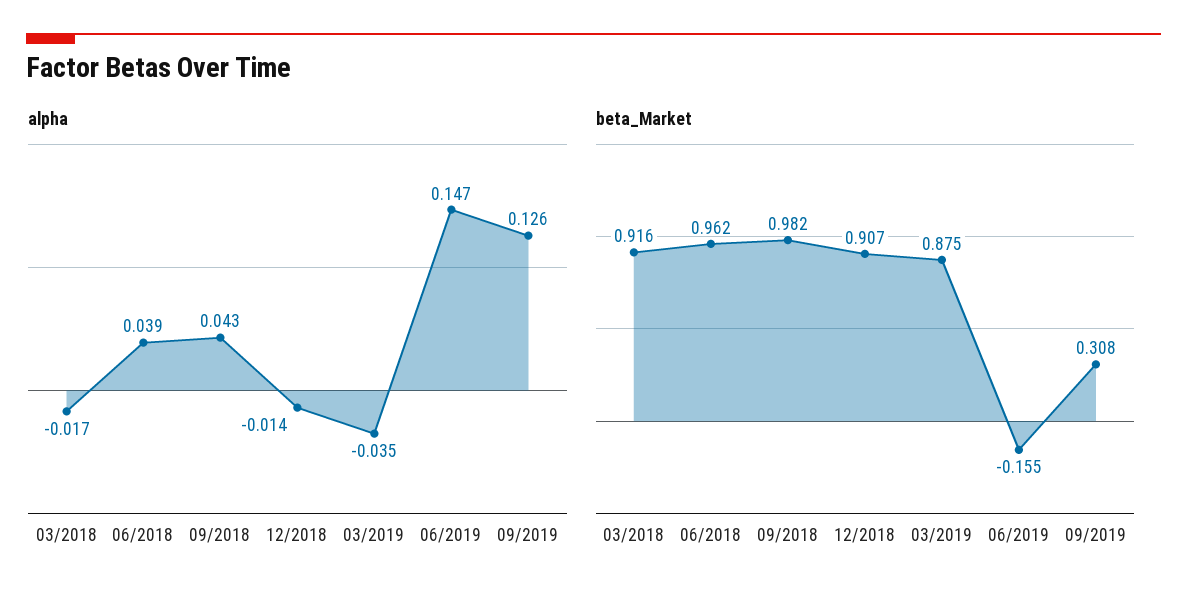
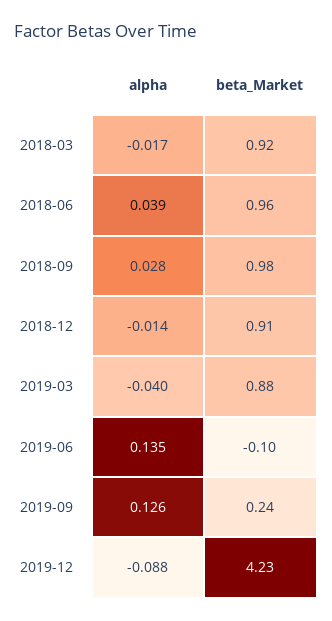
alpha, 09/2018: 0.043 -> 0.028
alpha, 03/2019: -0.035 -> -0.04
alpha, 06/2019: 0.147 -> 0.135
beta_Market, 06/2019: -0.155 -> -0.1
beta_Market, 09/2019: 0.308 -> 0.24
alpha, 2019-12: none -> -0.088
beta_Market, 2019-12: none -> 4.23

